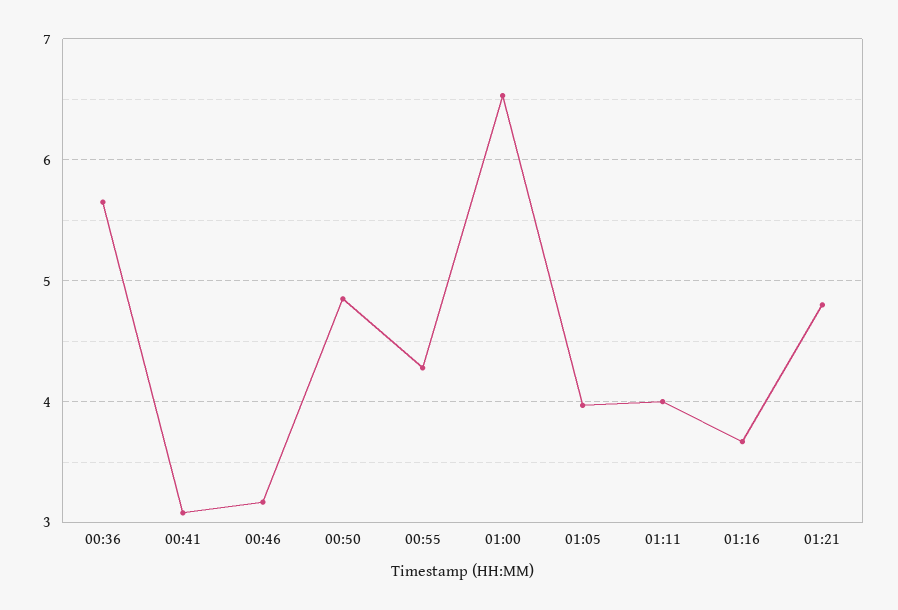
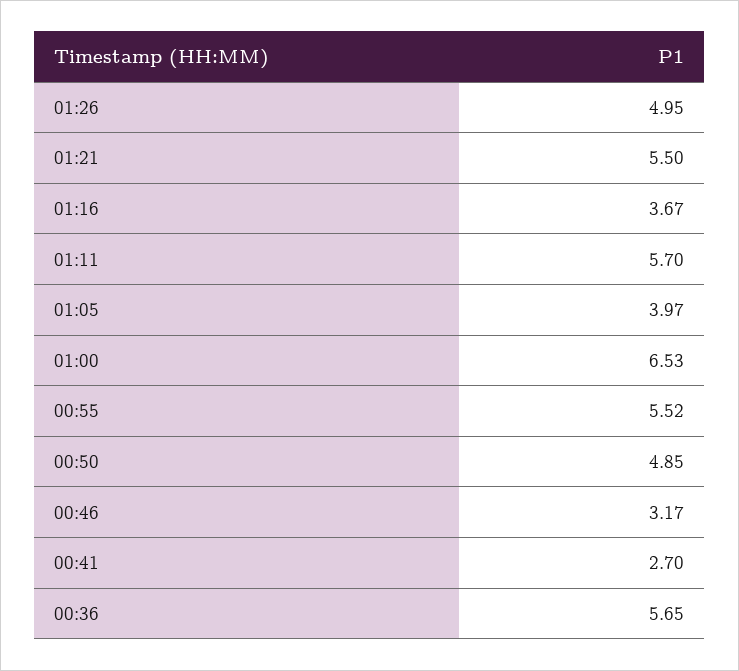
00:41: 3.1 -> 2.7
00:55: 4.3 -> 5.52
01:11: 4 -> 5.7
01:21: 4.8 -> 5.5
01:26: none -> 4.95

